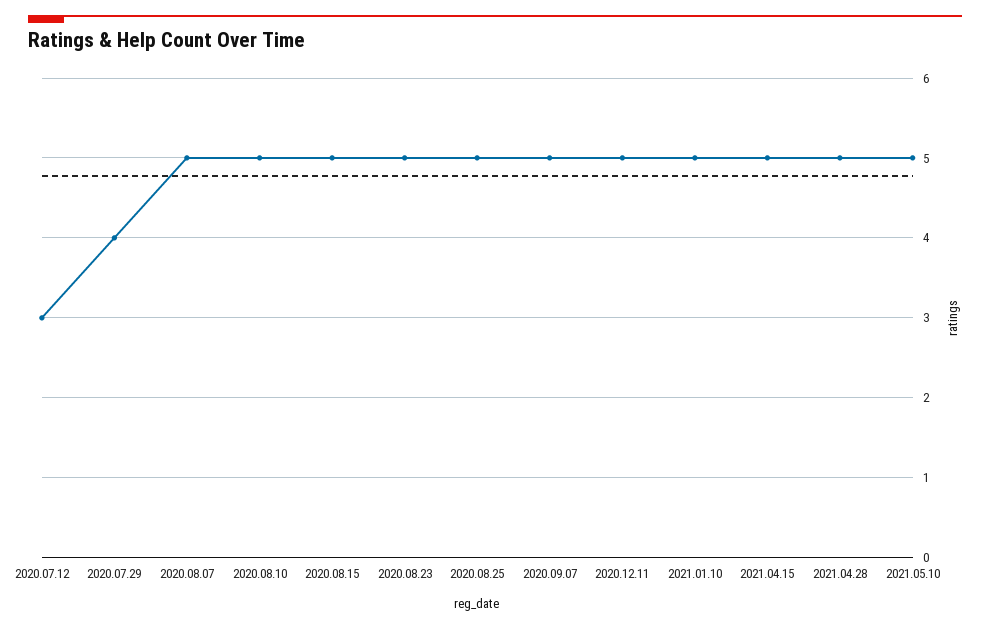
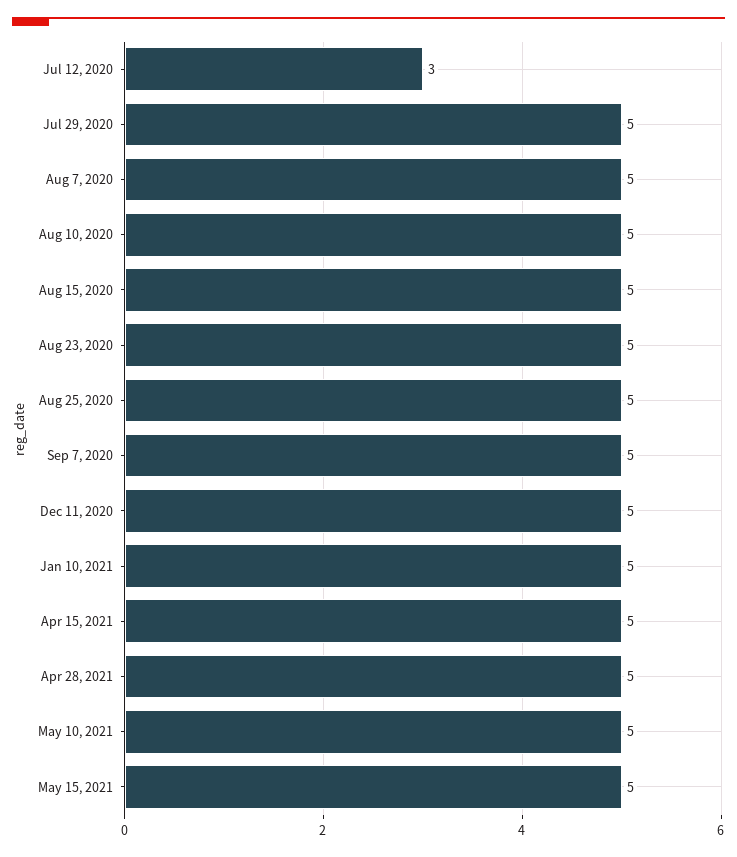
2020.07.29: 4 -> 5
May 15, 2021: none -> 5

